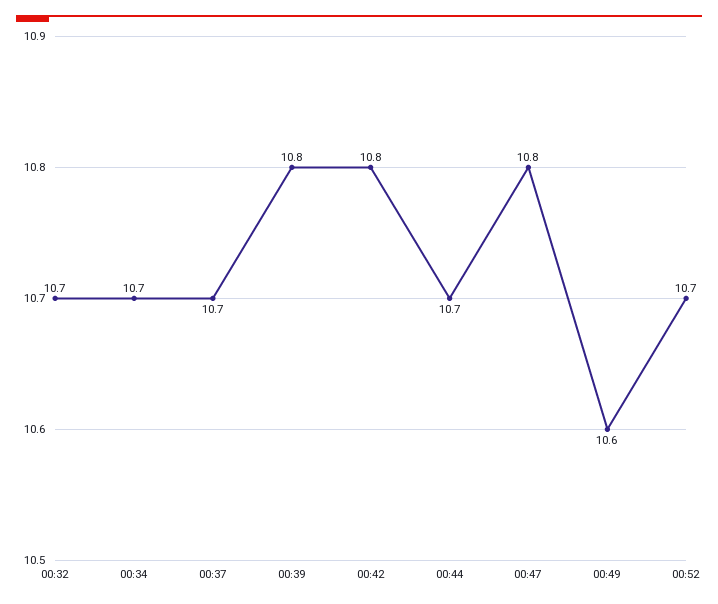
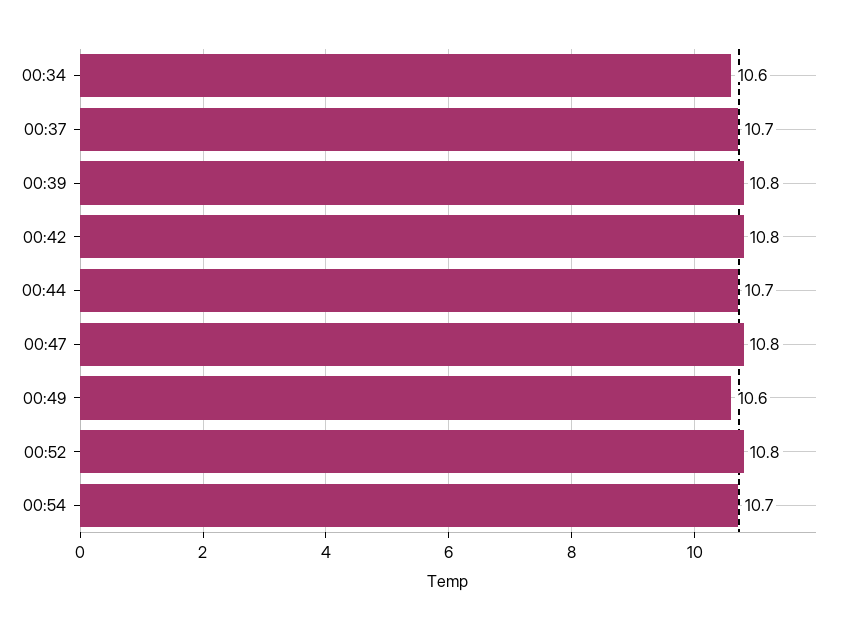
00:32: 10.7 -> none
00:34: 10.7 -> 10.6
00:52: 10.7 -> 10.8
00:54: none -> 10.7

